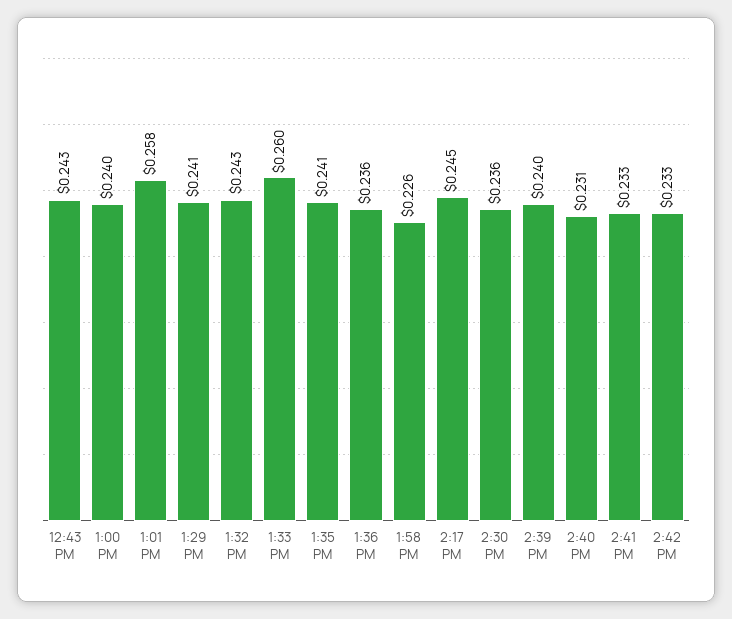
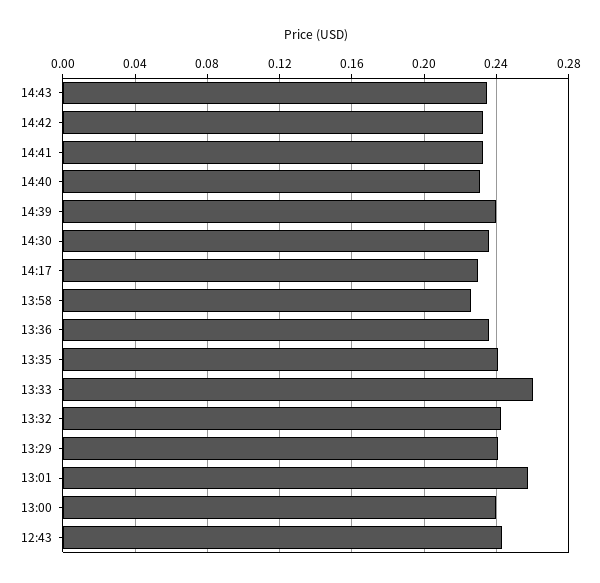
2:17 PM: 0.245 -> 0.23
14:43: none -> 0.235

